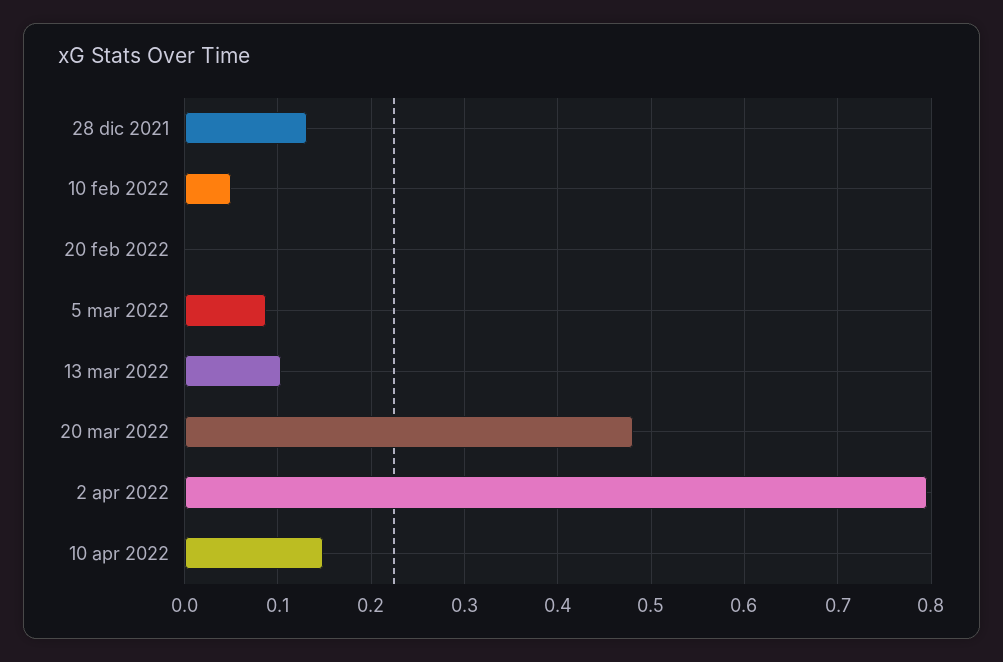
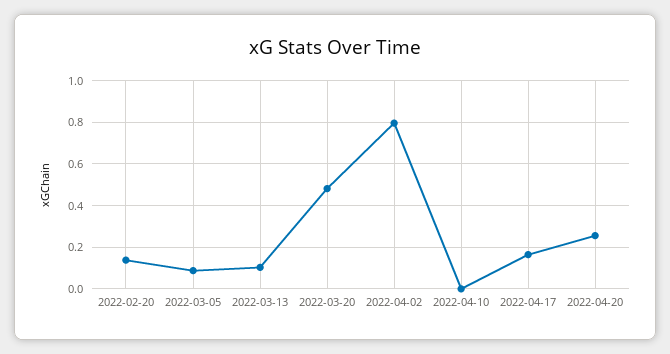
28 dic 2021: 0.13 -> none
10 feb 2022: 0.05 -> none
20 feb 2022: 0 -> 0.15
10 apr 2022: 0.15 -> 0
2022-04-17: none -> 0.15
2022-04-20: none -> 0.25

